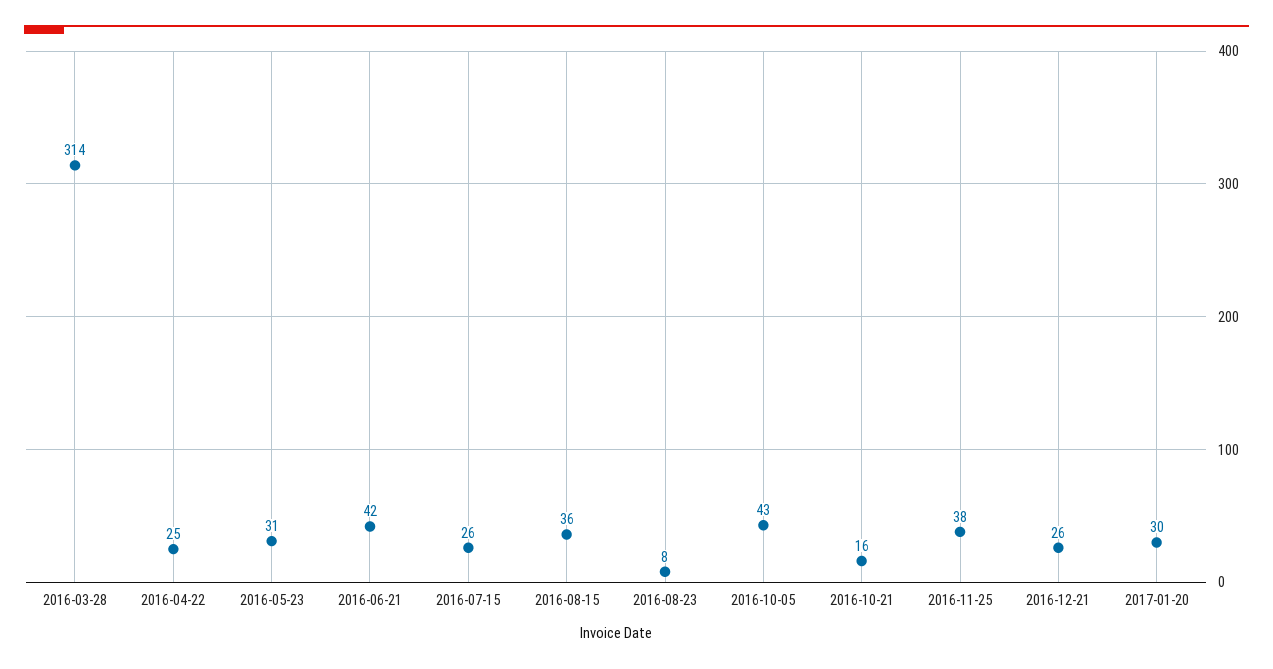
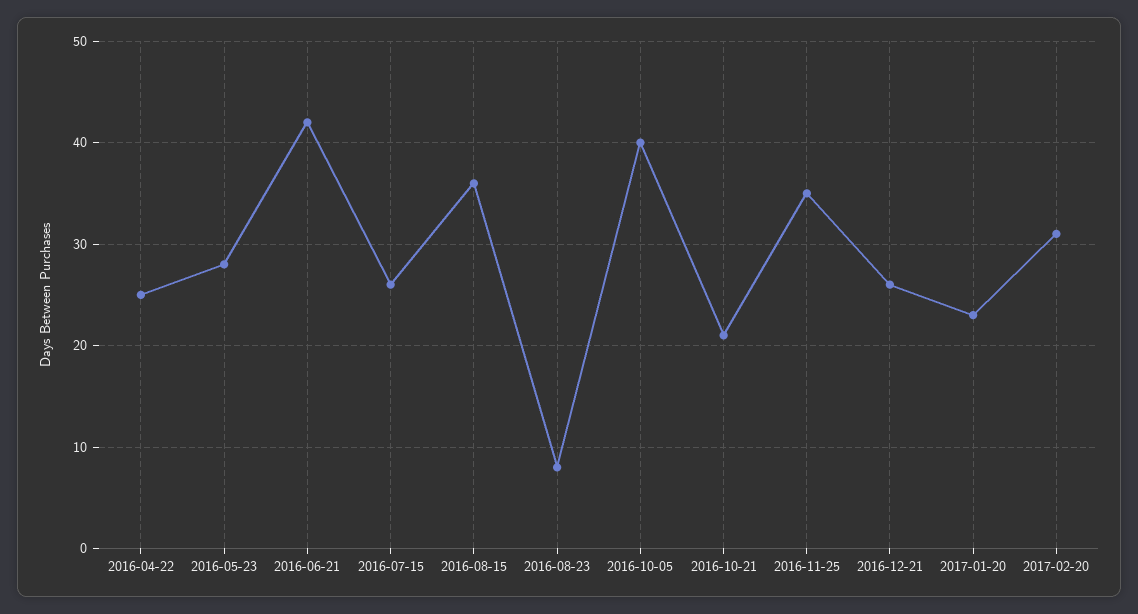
2016-03-28: 314 -> none
2016-05-23: 31 -> 28
2016-10-05: 43 -> 40
2016-10-21: 16 -> 21
2016-11-25: 38 -> 35
2017-01-20: 30 -> 23
2017-02-20: none -> 31

